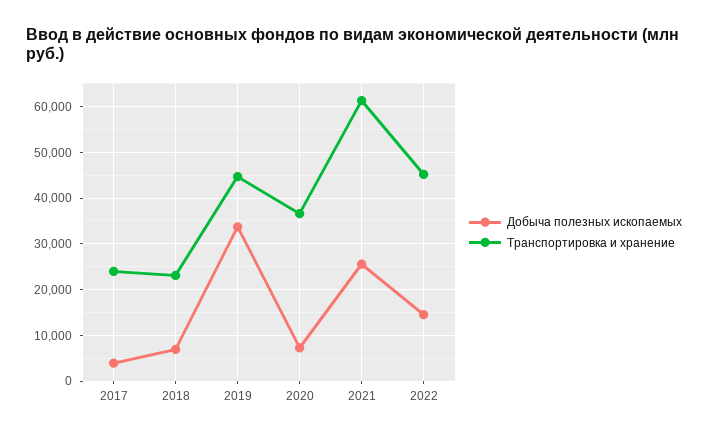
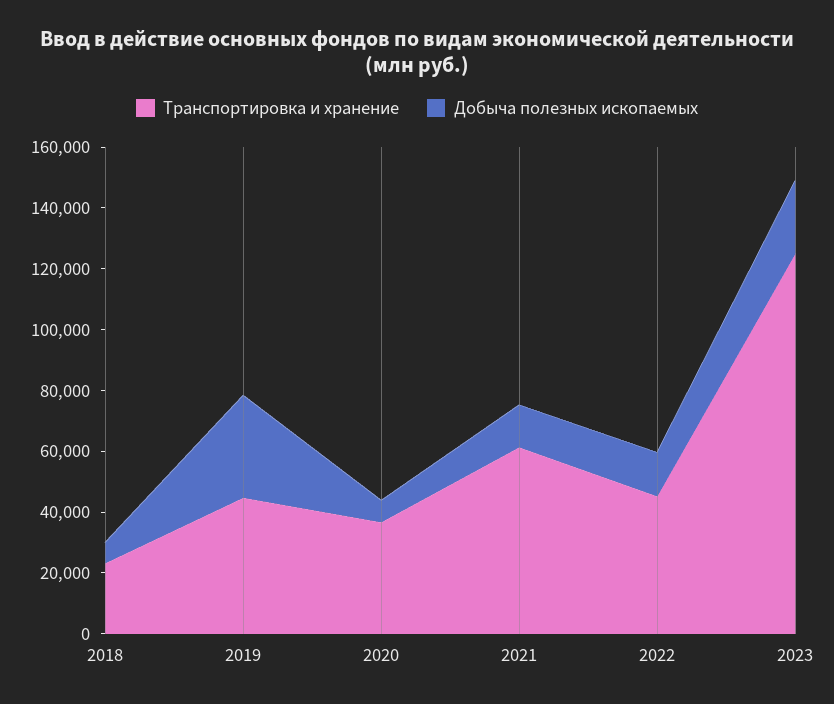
Добыча полезных ископаемых, 2017: 4000 -> none
Транспортировка и хранение, 2017: 24000 -> none
Добыча полезных ископаемых, 2021: 26000 -> 15000
Транспортировка и хранение, 2023: none -> 125000
Добыча полезных ископаемых, 2023: none -> 25000

